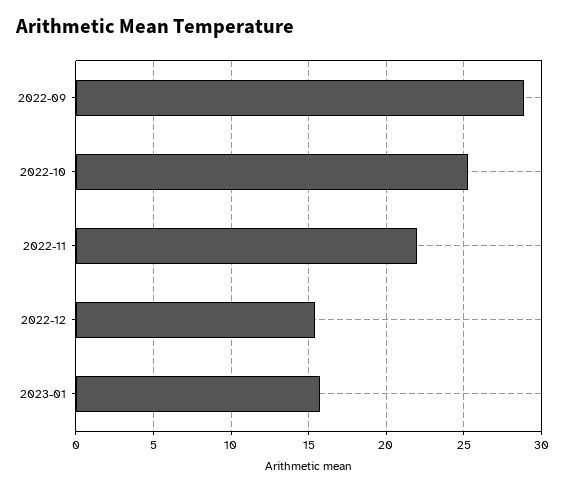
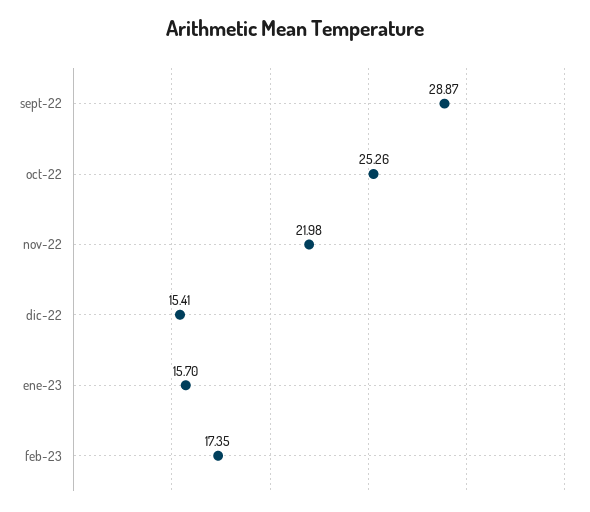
feb-23: none -> 17.35

